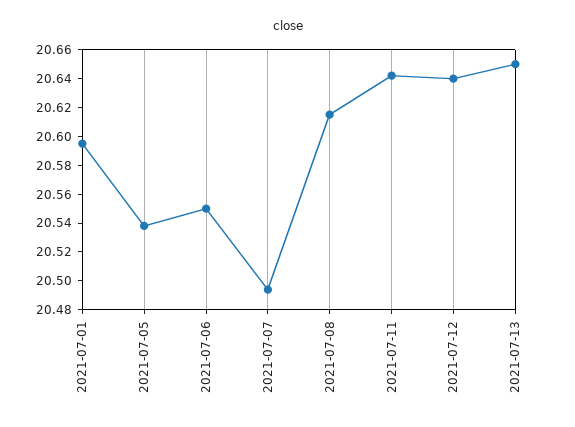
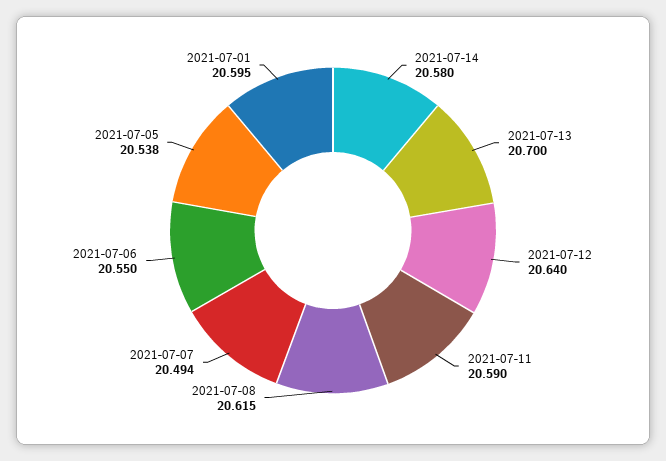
2021-07-11: 20.64 -> 20.59
2021-07-13: 20.65 -> 20.7
2021-07-14: none -> 20.58

